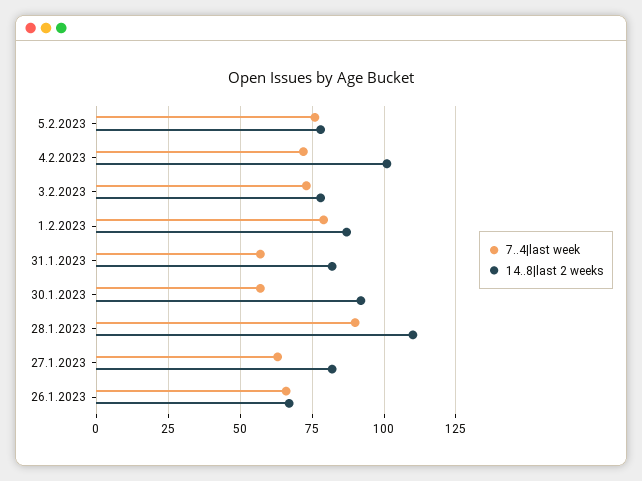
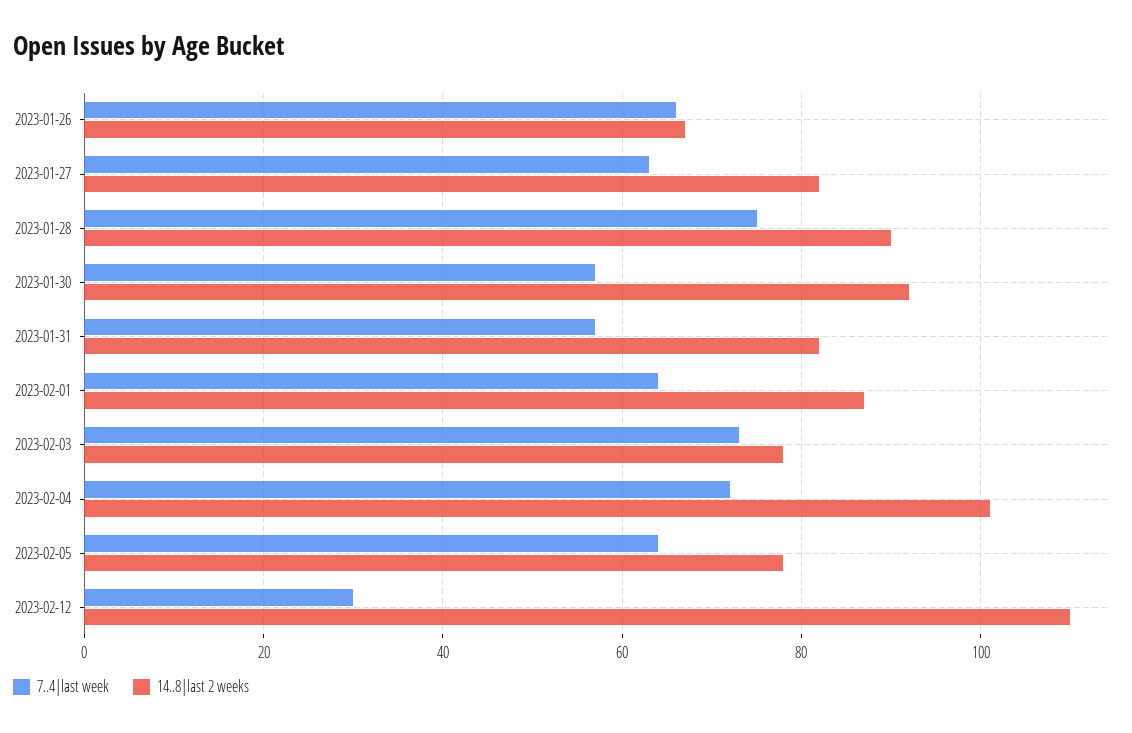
7..4|last week, 5.2.2023: 75 -> 65
7..4|last week, 1.2.2023: 80 -> 65
7..4|last week, 28.1.2023: 90 -> 75
14..8|last 2 weeks, 28.1.2023: 110 -> 90
7..4|last week, 2023-02-12: none -> 30
14..8|last 2 weeks, 2023-02-12: none -> 110

